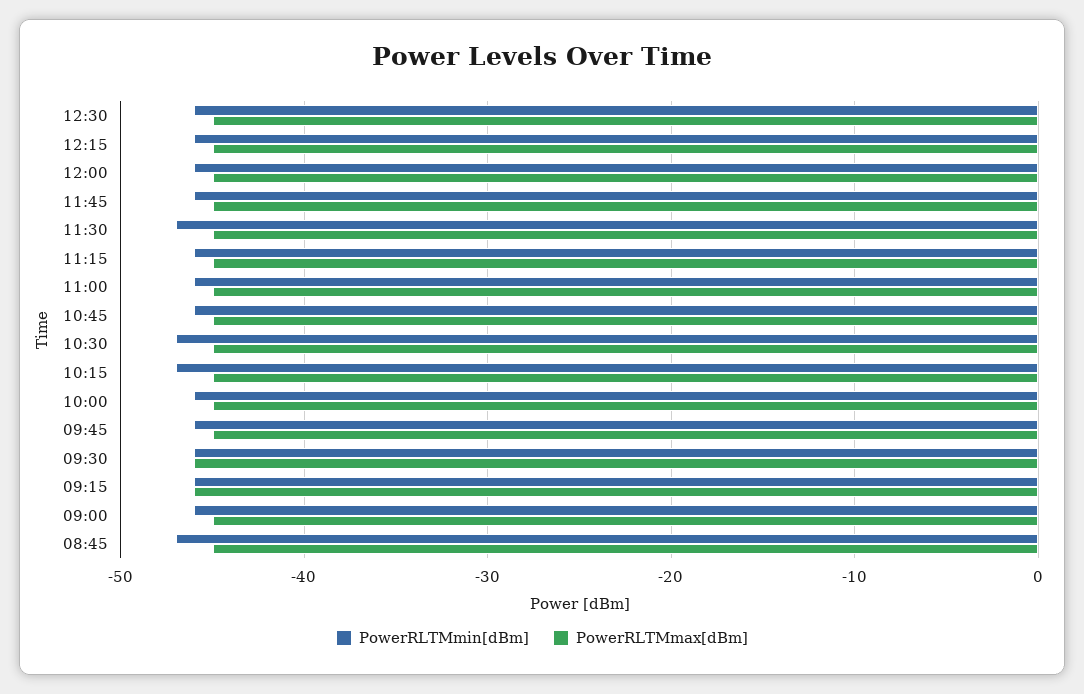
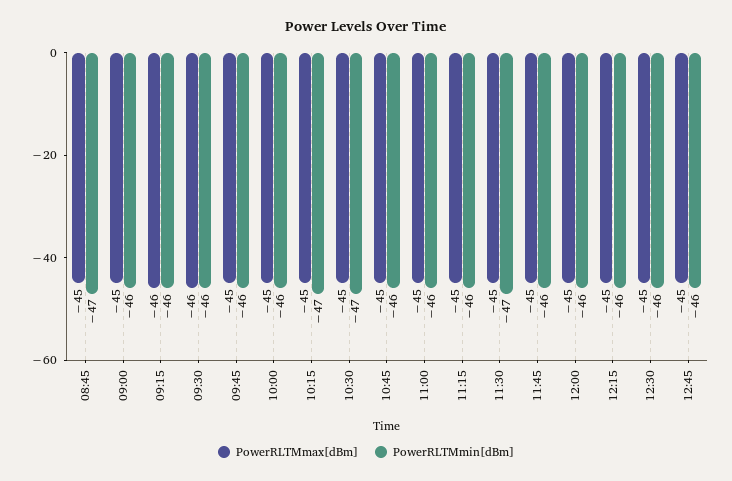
PowerRLTMmax[dBm], 12:45: none -> -45
PowerRLTMmin[dBm], 12:45: none -> -46

